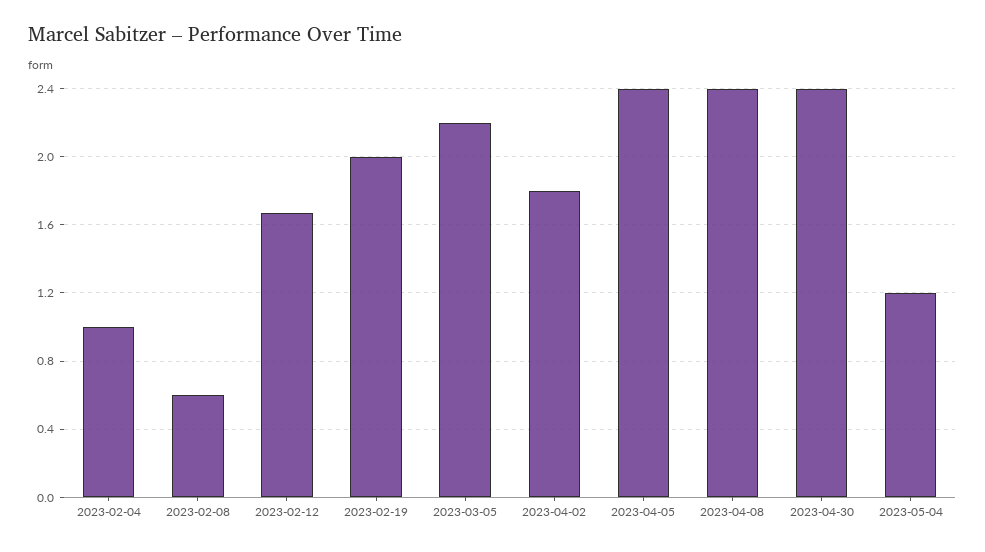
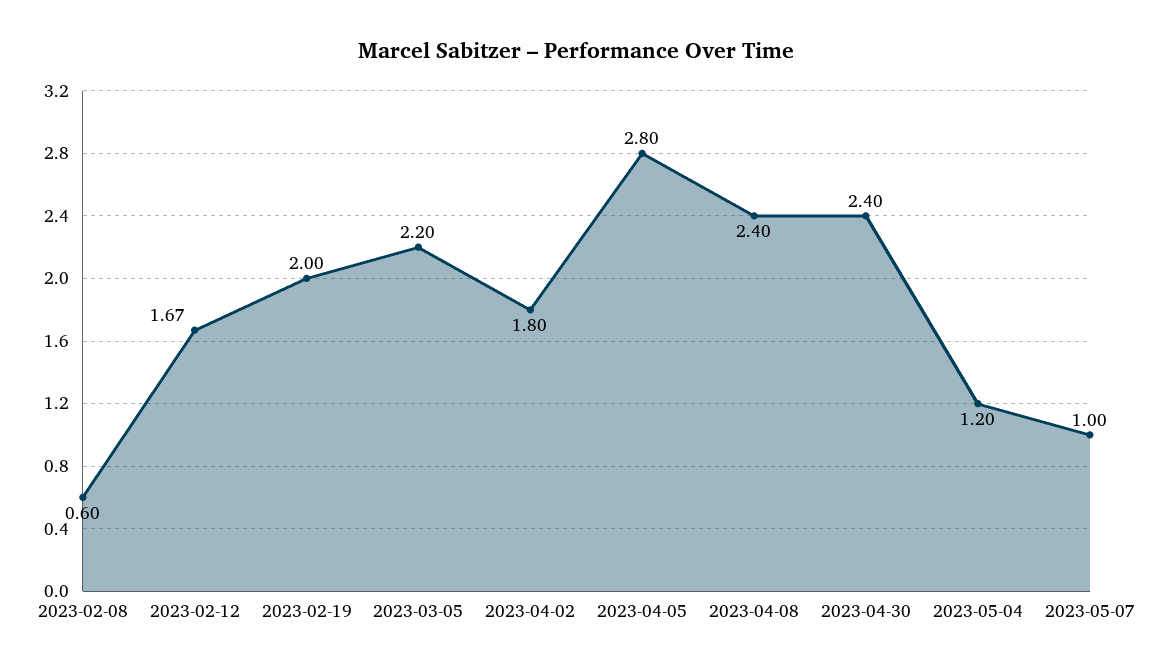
2023-02-04: 1 -> none
2023-04-05: 2.4 -> 2.8
2023-05-07: none -> 1

